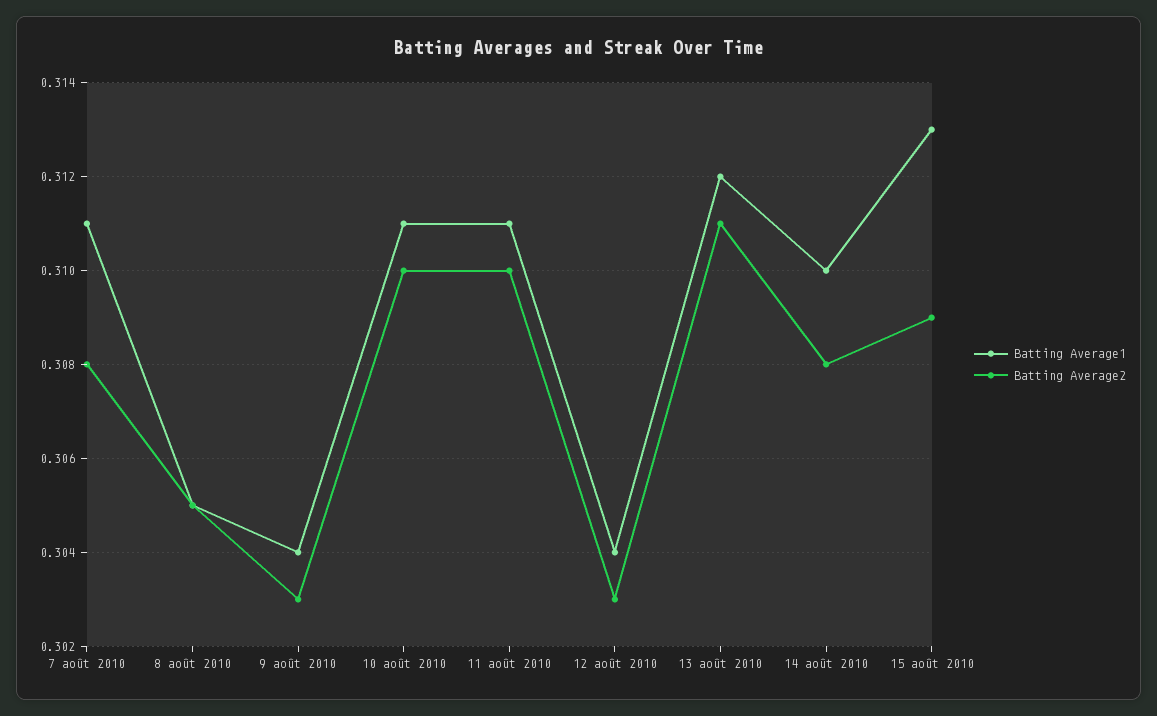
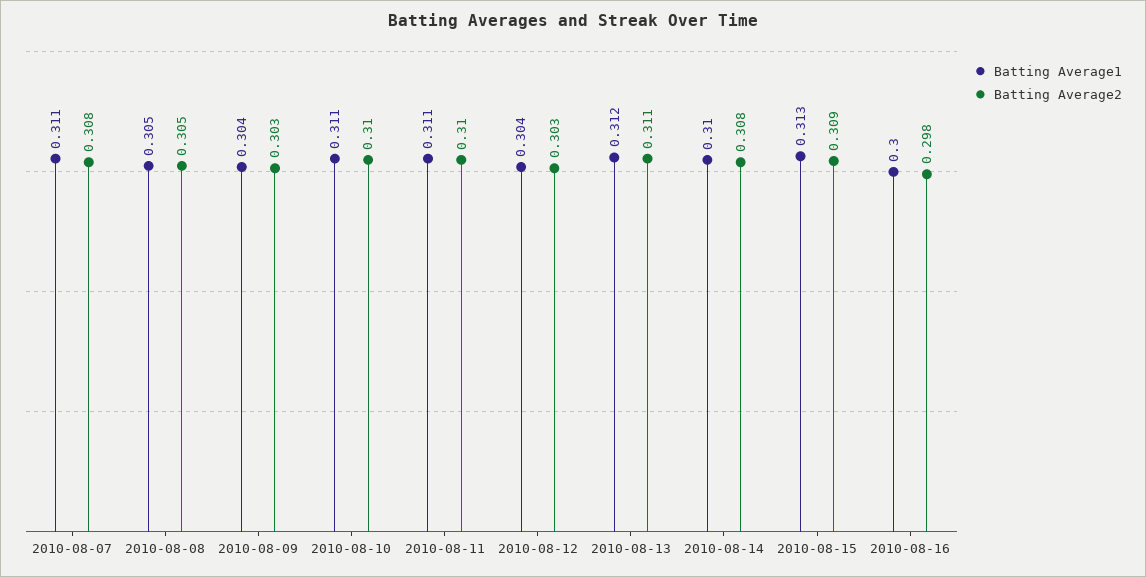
Batting Average1, 2010-08-16: none -> 0.3
Batting Average2, 2010-08-16: none -> 0.298

